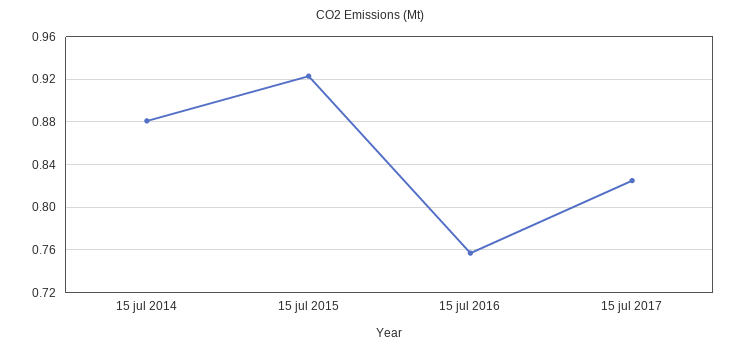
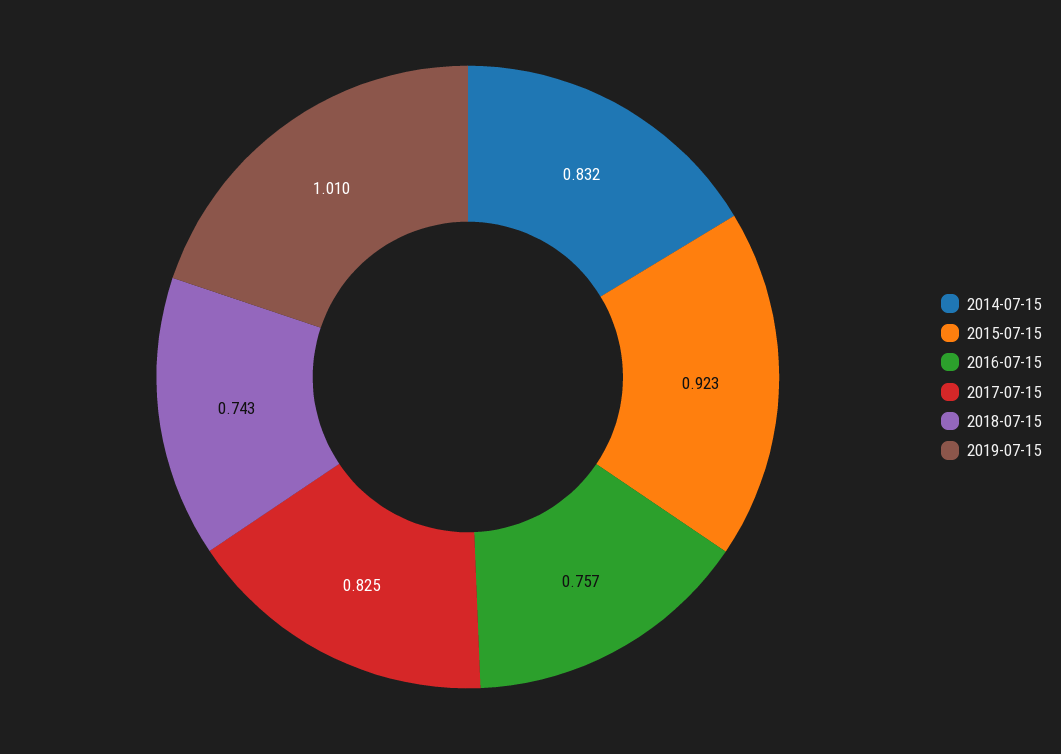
15 jul 2014: 0.88 -> 0.832
2018-07-15: none -> 0.743
2019-07-15: none -> 1.01

